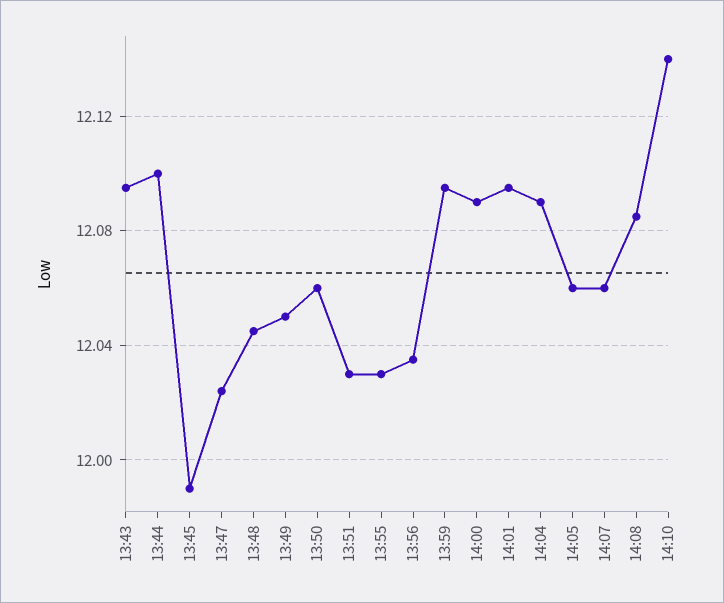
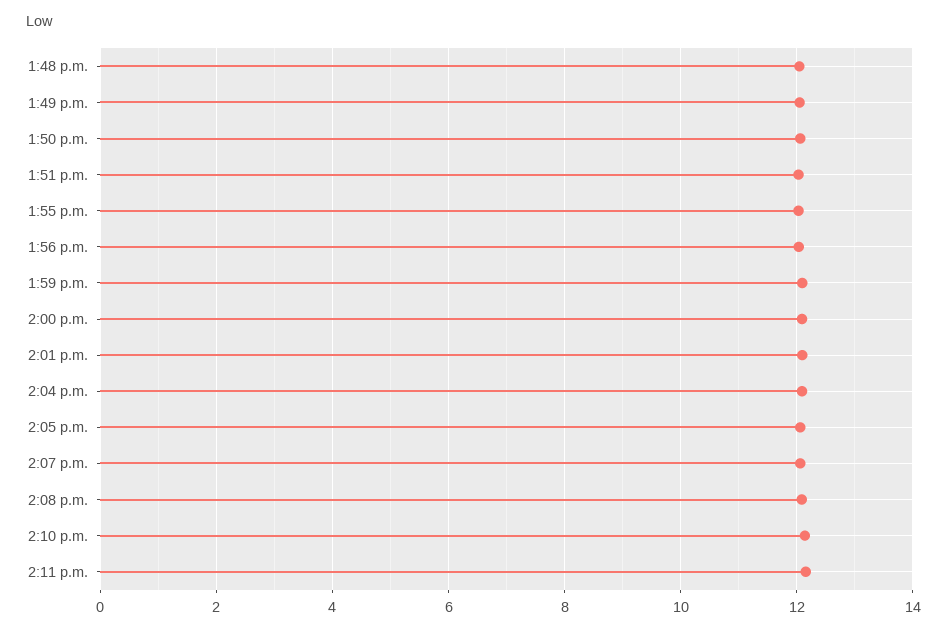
13:43: 12.095 -> none
13:44: 12.1 -> none
13:45: 11.99 -> none
13:47: 12.025 -> none
2:11 p.m.: none -> 12.2

